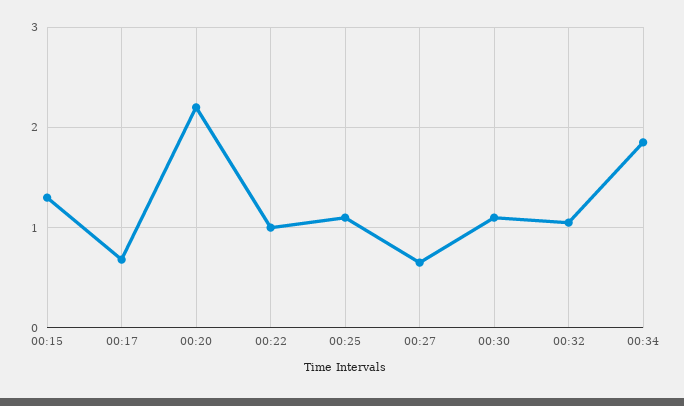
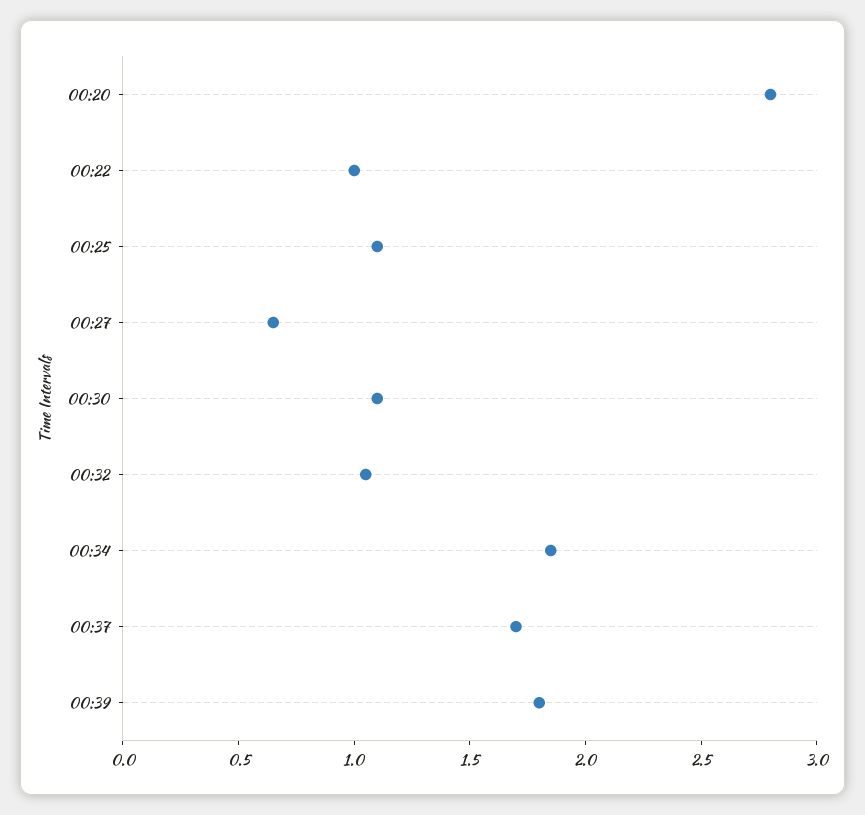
00:15: 1.3 -> none
00:17: 0.7 -> none
00:20: 2.2 -> 2.8
00:37: none -> 1.7
00:39: none -> 1.8

